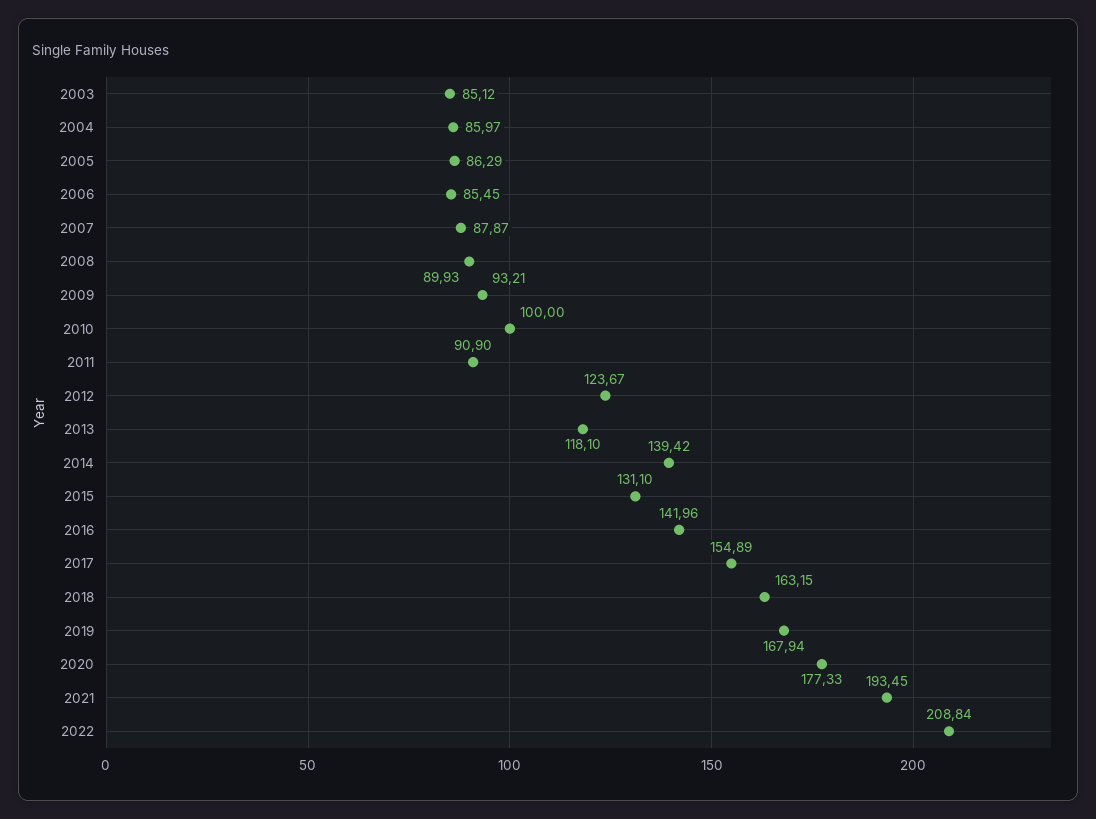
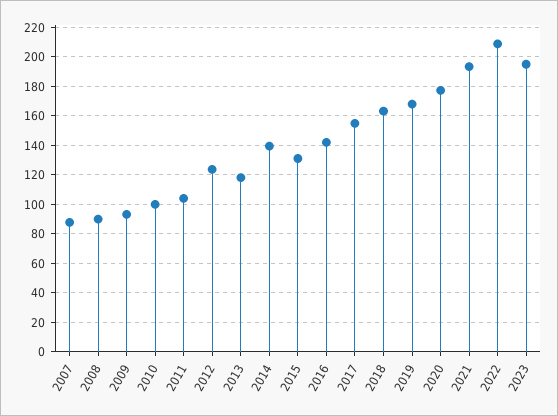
2003: 85.12 -> none
2004: 85.97 -> none
2005: 86.29 -> none
2006: 85.45 -> none
2011: 90.9 -> 105
2023: none -> 195

